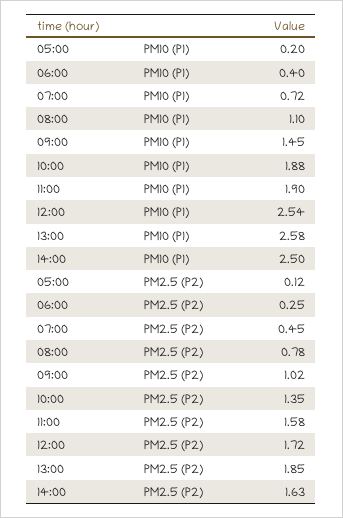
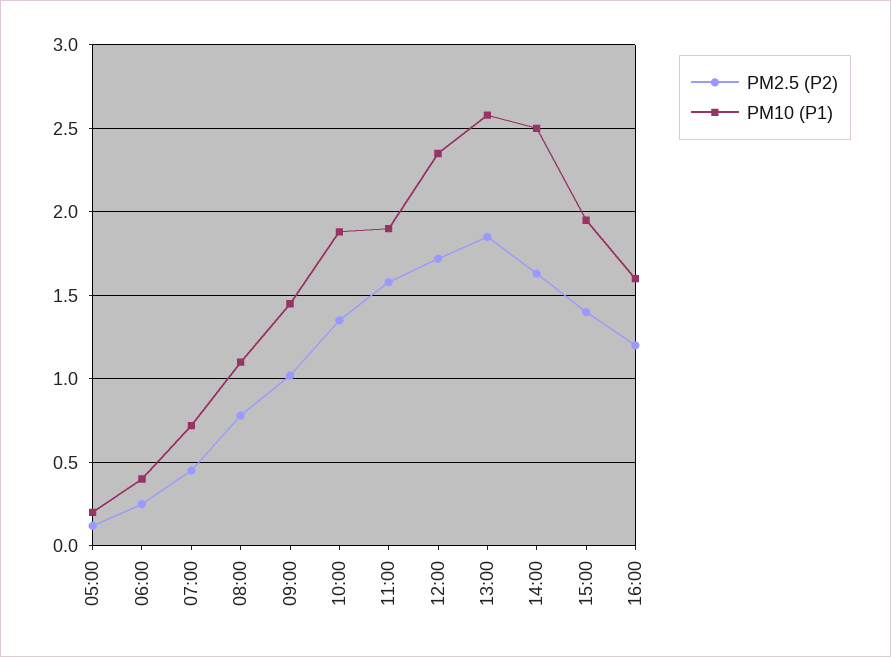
PM10 (P1), 12:00: 2.54 -> 2.35
PM2.5 (P2), 15:00: none -> 1.4
PM10 (P1), 15:00: none -> 1.95
PM2.5 (P2), 16:00: none -> 1.2
PM10 (P1), 16:00: none -> 1.6

